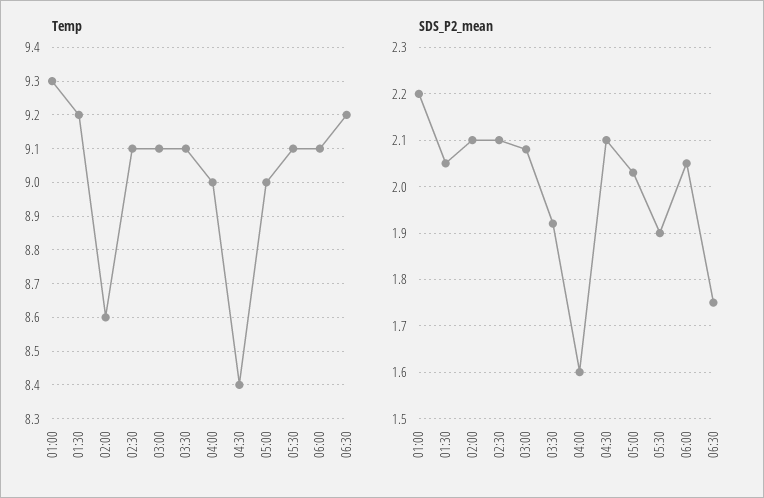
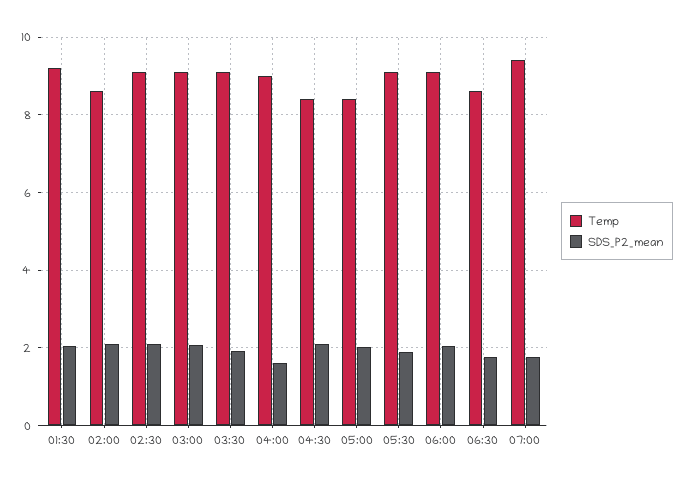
Temp, 01:00: 9.3 -> none
Temp, 05:00: 9 -> 8.4
Temp, 06:30: 9.2 -> 8.6
SDS_P2_mean, 01:00: 2.2 -> none
Temp, 07:00: none -> 9.4
SDS_P2_mean, 07:00: none -> 1.8

